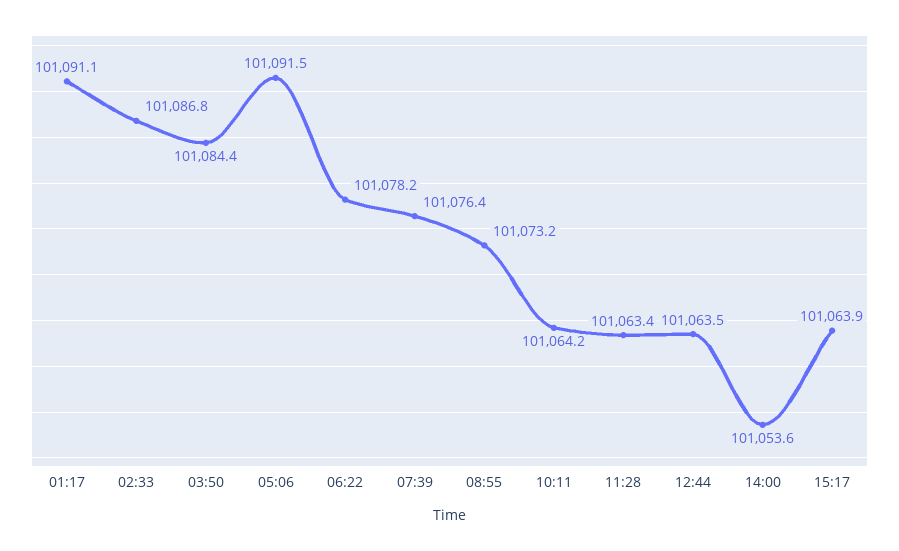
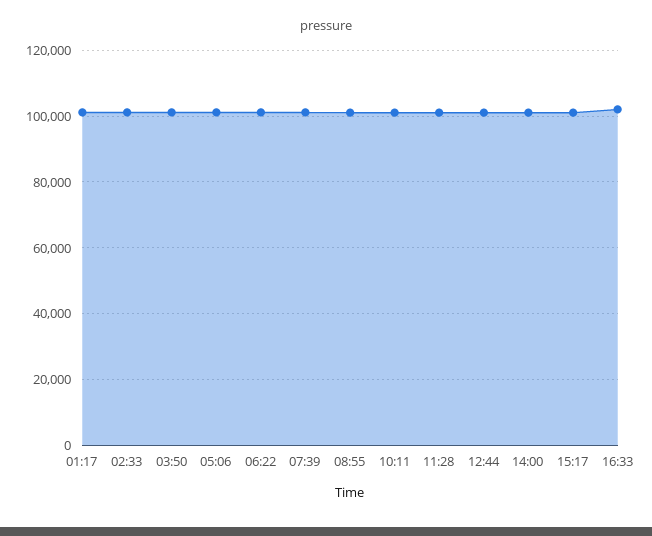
16:33: none -> 102000

